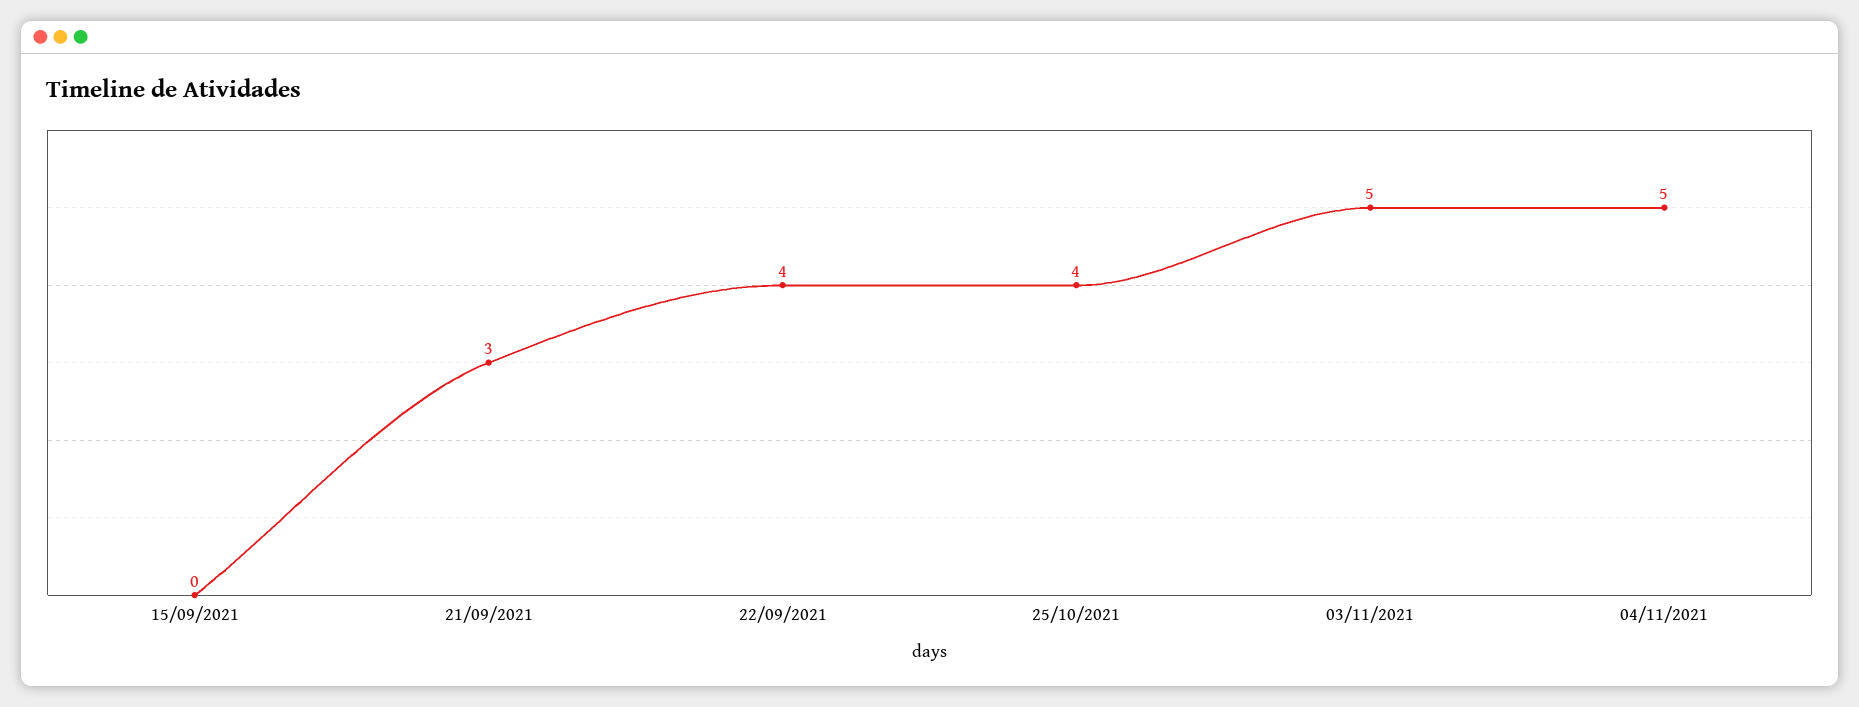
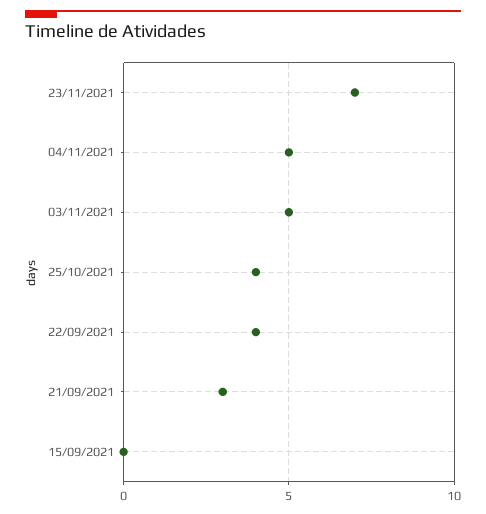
23/11/2021: none -> 7

